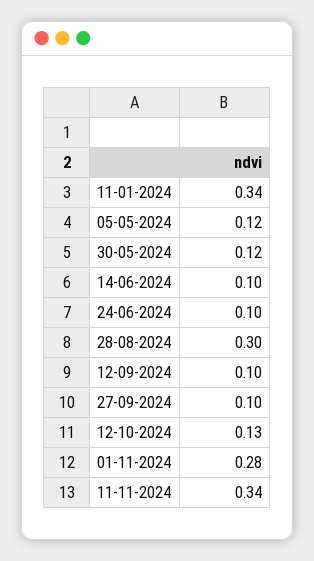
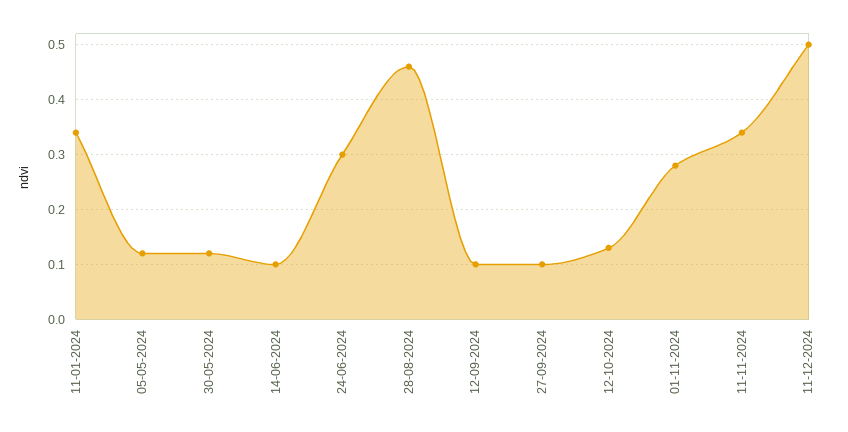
24-06-2024: 0.1 -> 0.3
28-08-2024: 0.3 -> 0.45
11-12-2024: none -> 0.5

